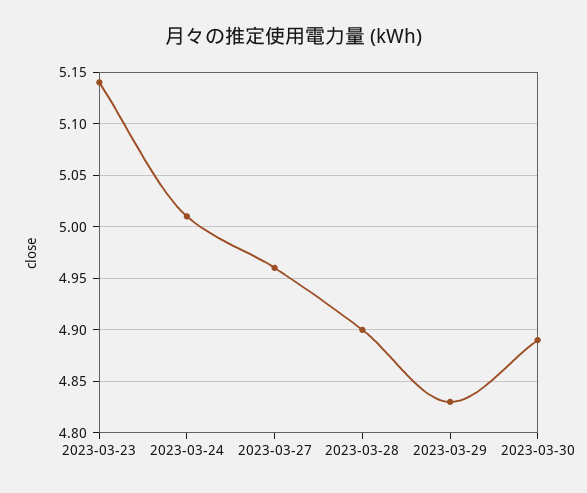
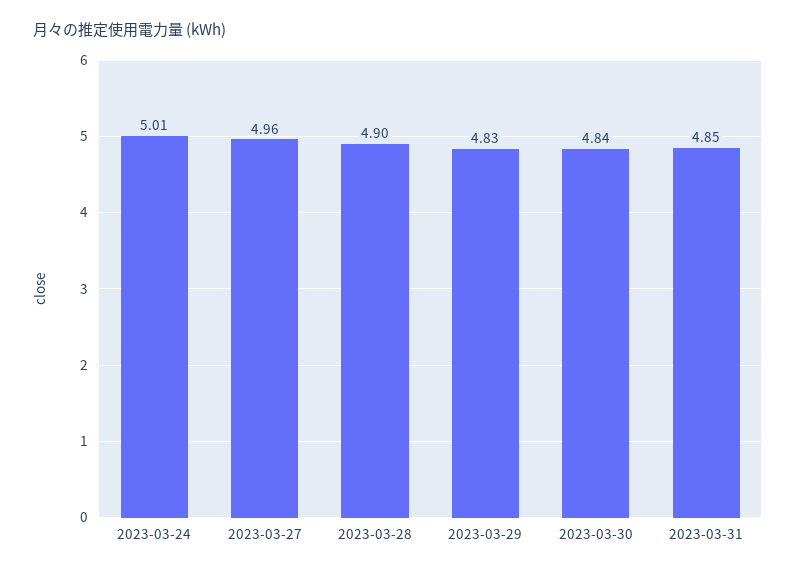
2023-03-23: 5.14 -> none
2023-03-30: 4.89 -> 4.84
2023-03-31: none -> 4.85

